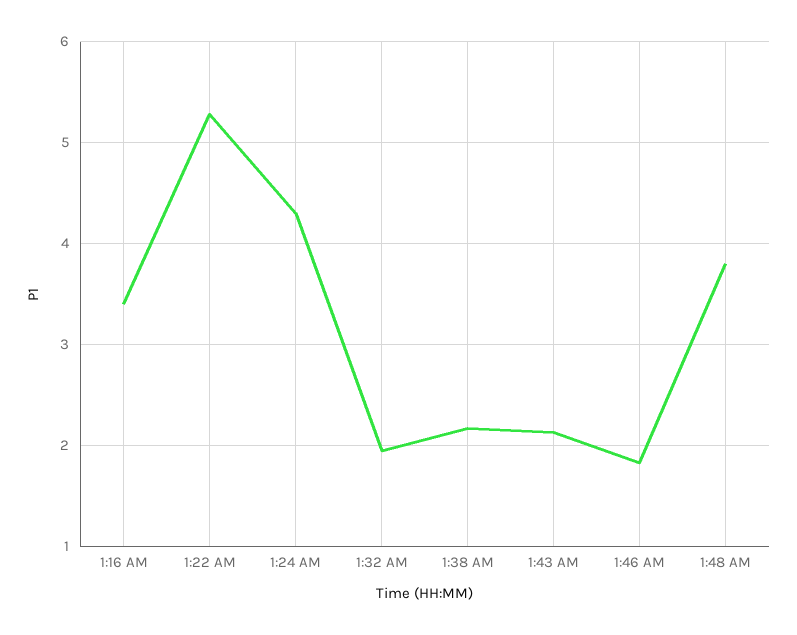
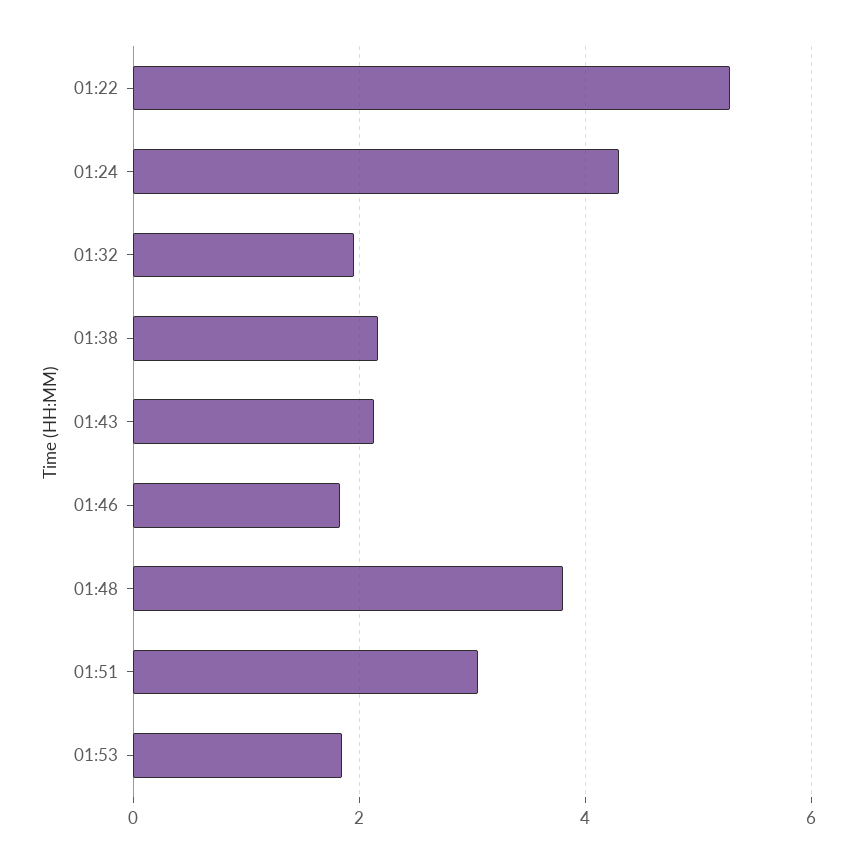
1:16 AM: 3.4 -> none
01:51: none -> 3
01:53: none -> 1.8

